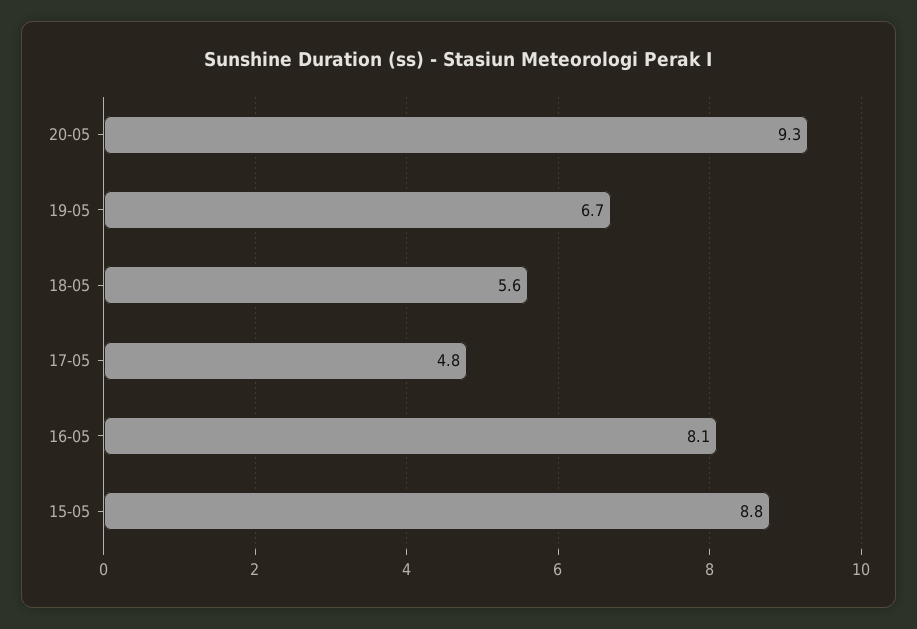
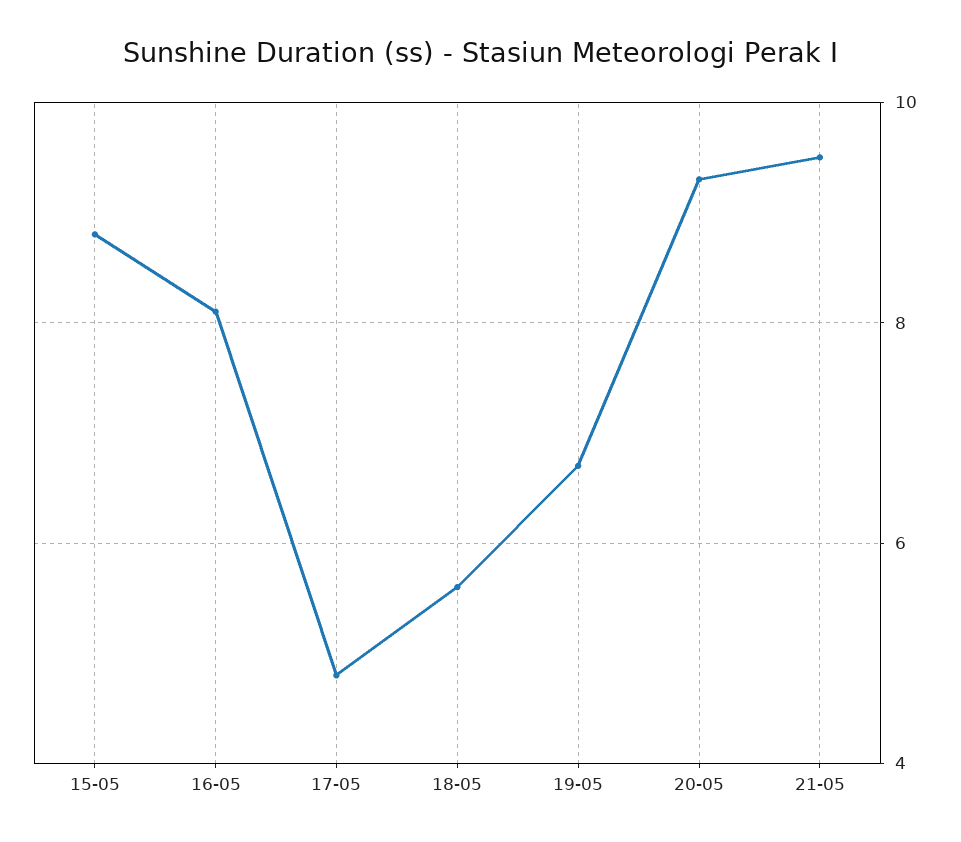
21-05: none -> 9.5

